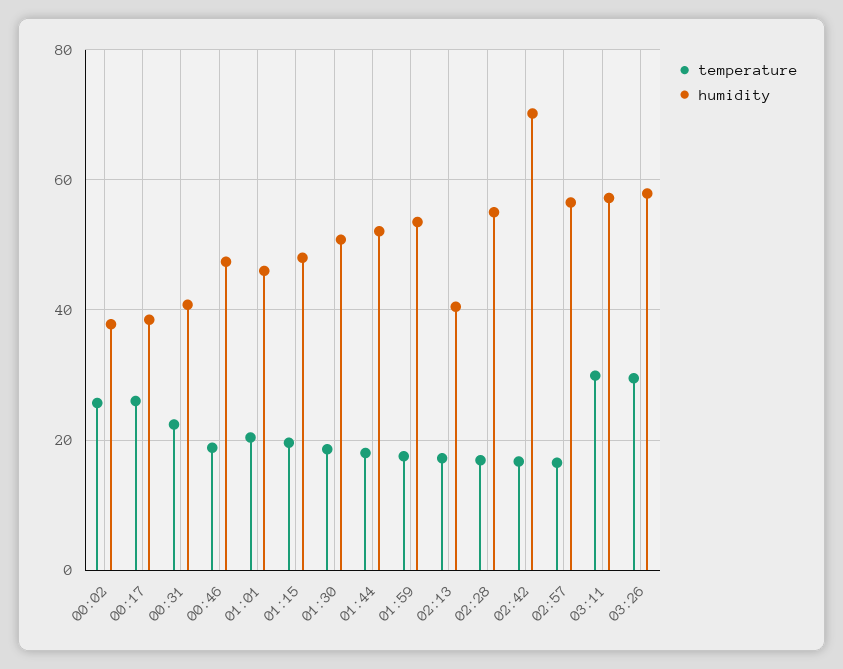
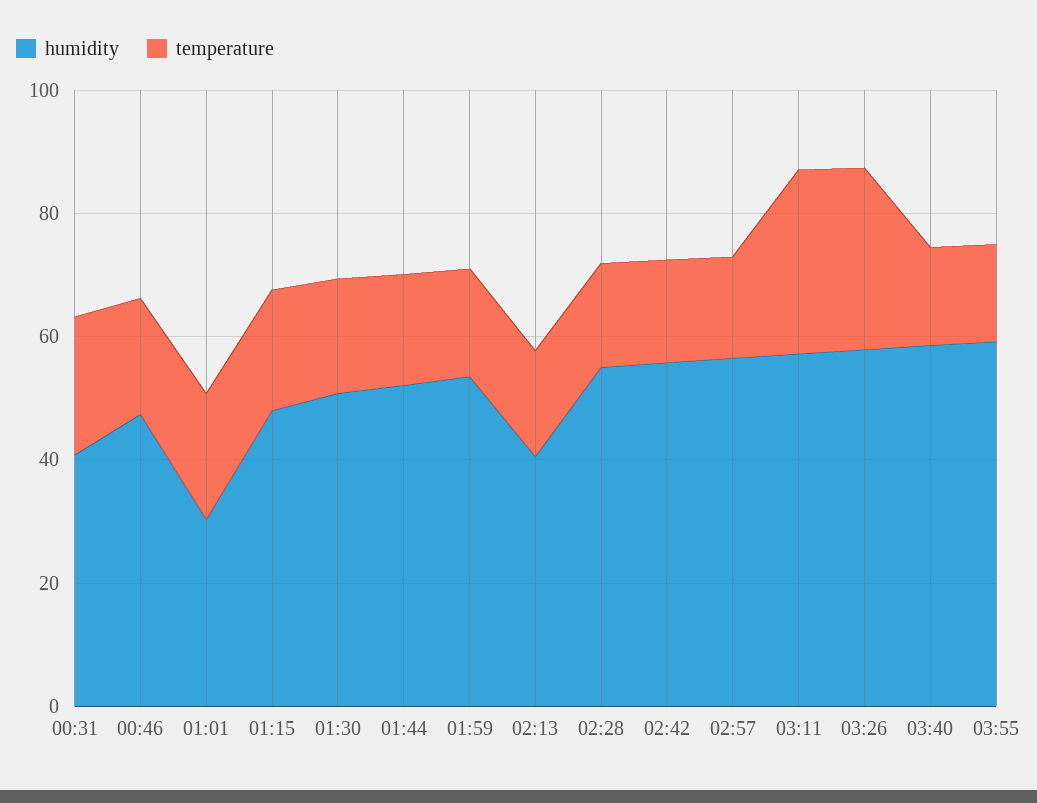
temperature, 00:02: 26 -> none
humidity, 00:02: 38 -> none
temperature, 00:17: 26 -> none
humidity, 00:17: 38 -> none
humidity, 01:01: 46 -> 30
humidity, 02:42: 70 -> 55
humidity, 03:40: none -> 60
temperature, 03:40: none -> 15
humidity, 03:55: none -> 60
temperature, 03:55: none -> 15

